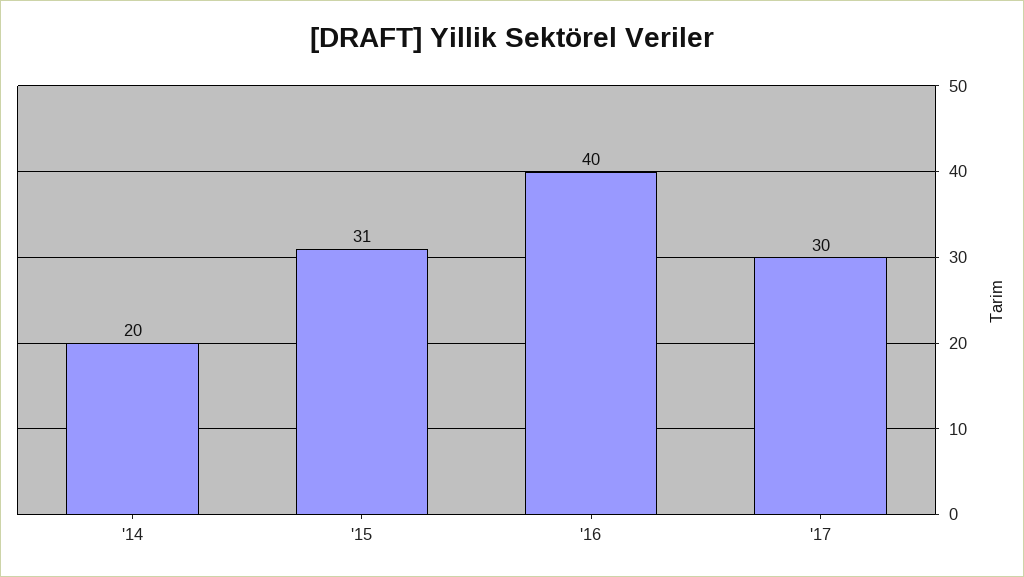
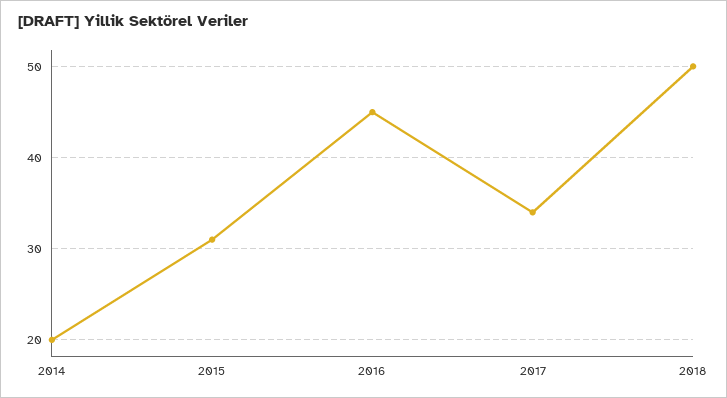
'16: 40 -> 45
'17: 30 -> 34
2018: none -> 50

